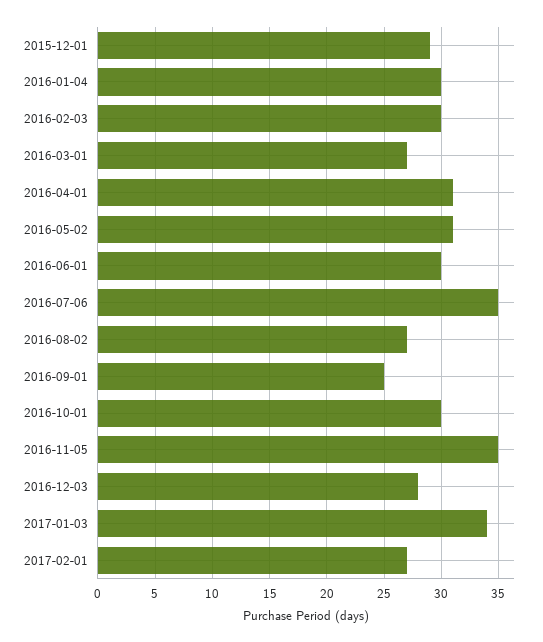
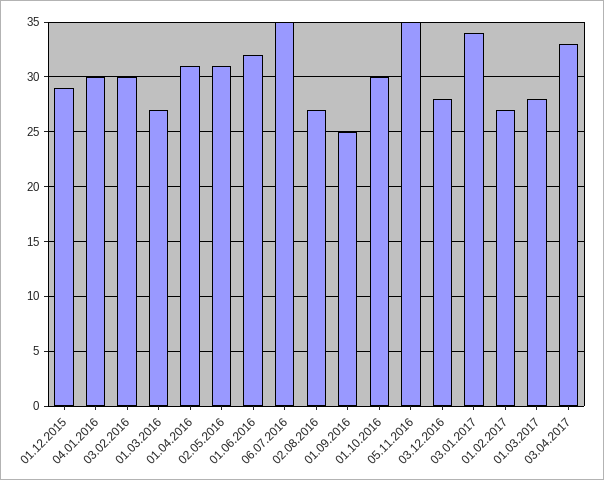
2016-06-01: 30 -> 32
01.03.2017: none -> 28
03.04.2017: none -> 33

